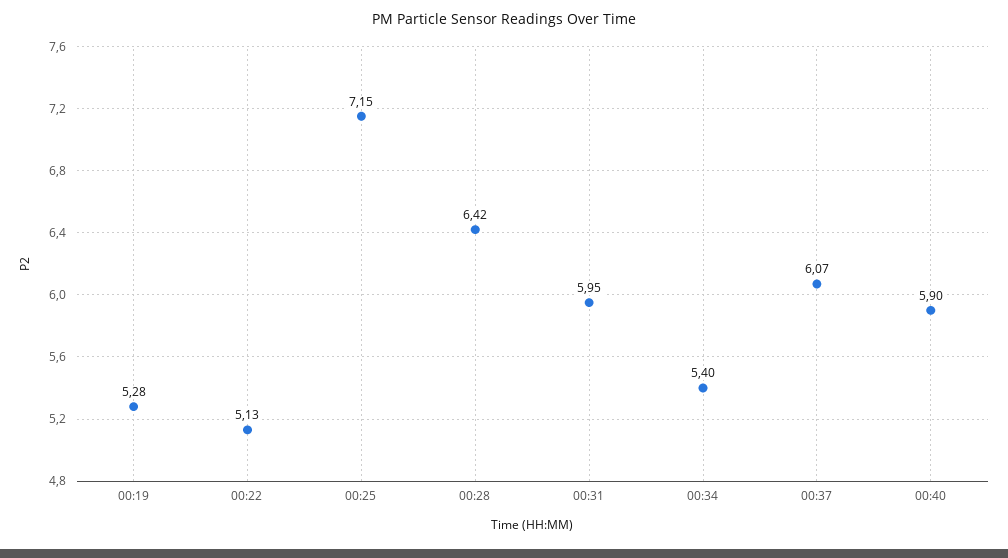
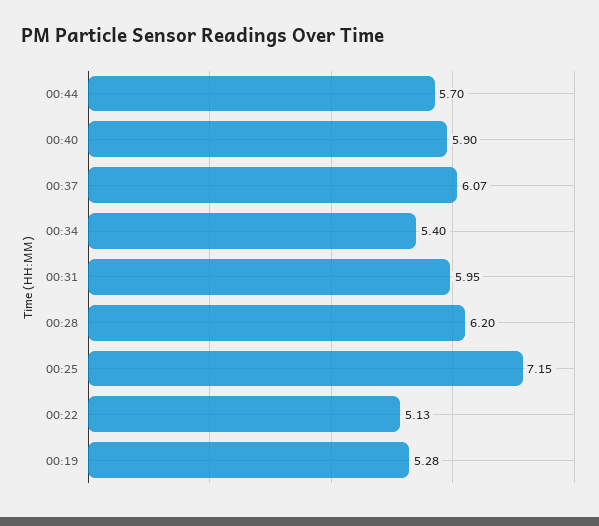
00:28: 6.42 -> 6.2
00:44: none -> 5.7

